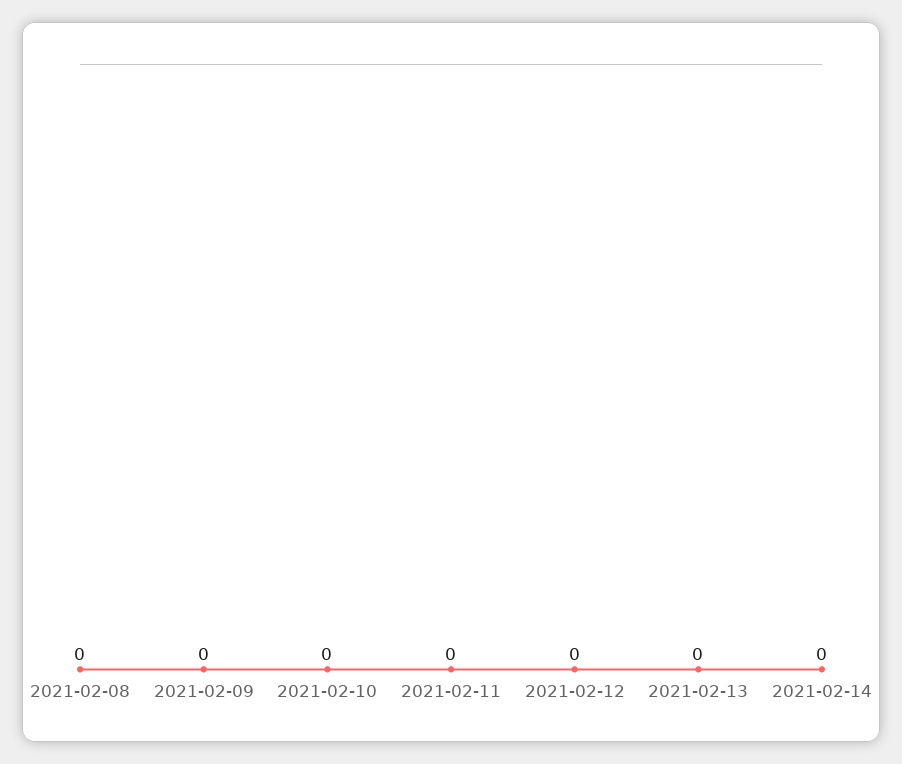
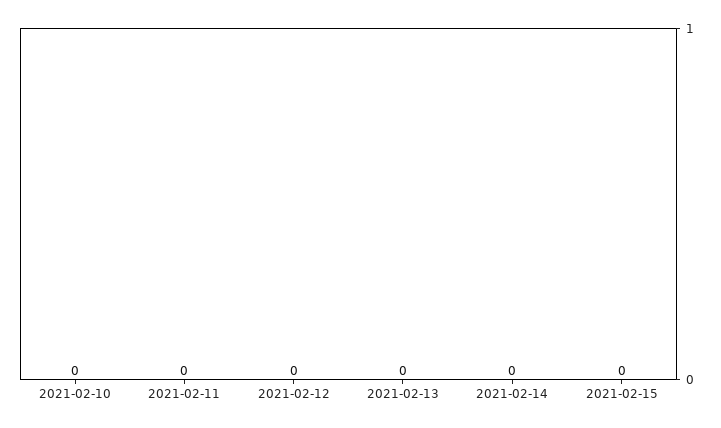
2021-02-08: 0 -> none
2021-02-09: 0 -> none
2021-02-15: none -> 0

